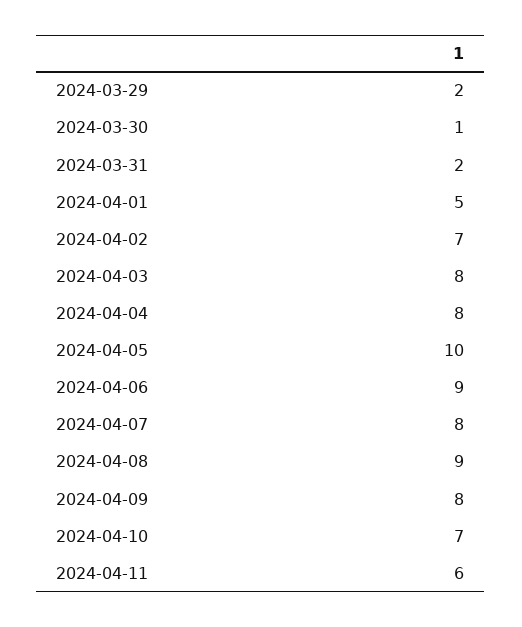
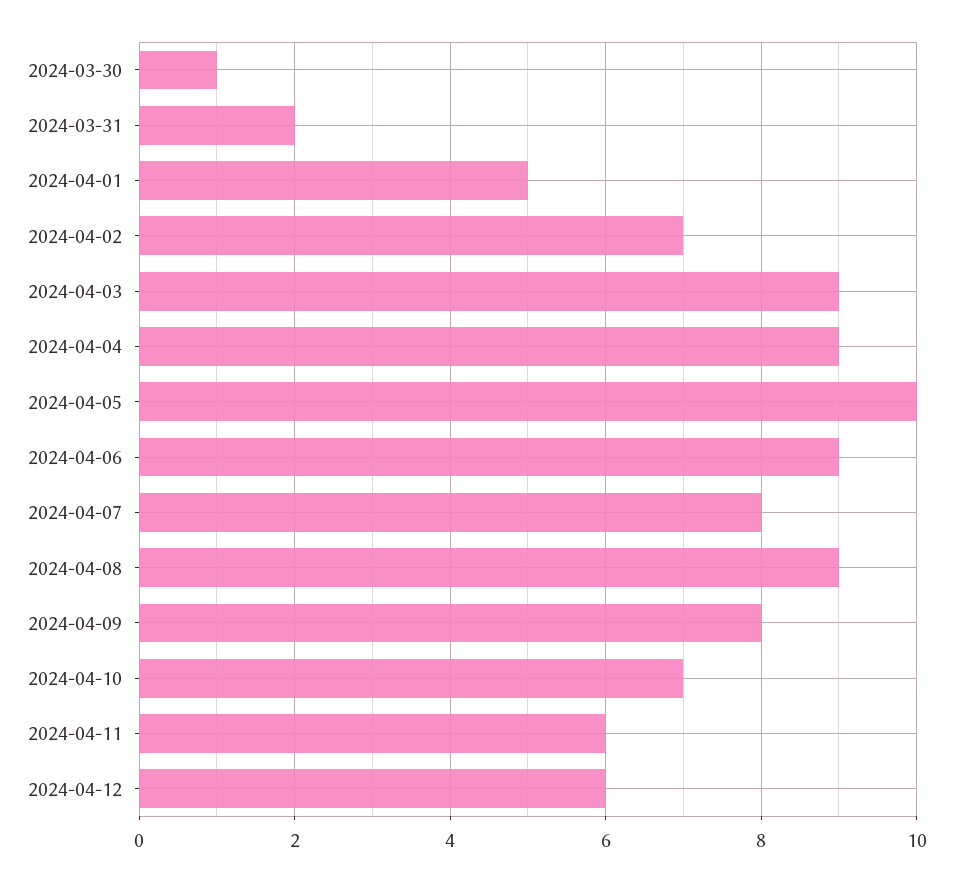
2024-03-29: 2 -> none
2024-04-03: 8 -> 9
2024-04-04: 8 -> 9
2024-04-12: none -> 6

